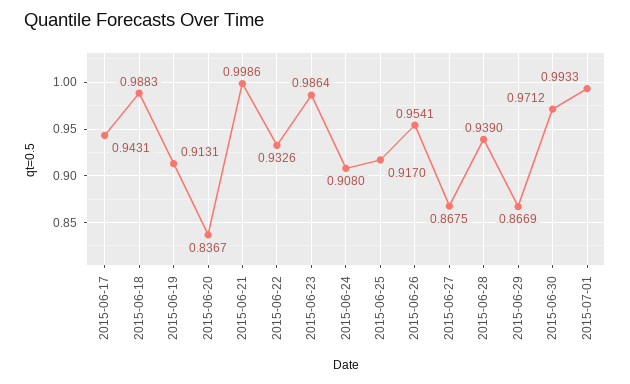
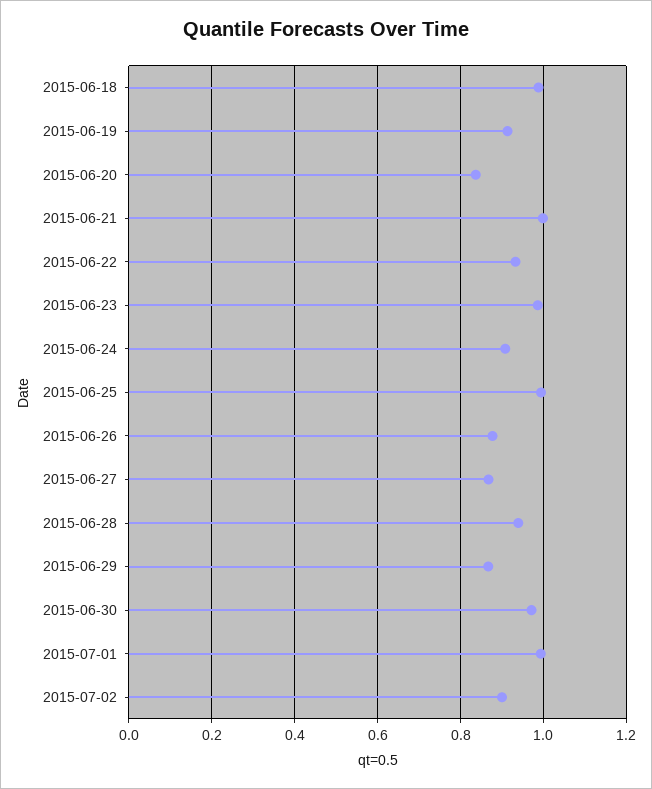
2015-06-17: 0.9431 -> none
2015-06-25: 0.917 -> 1
2015-06-26: 0.9541 -> 0.88
2015-07-02: none -> 0.9

